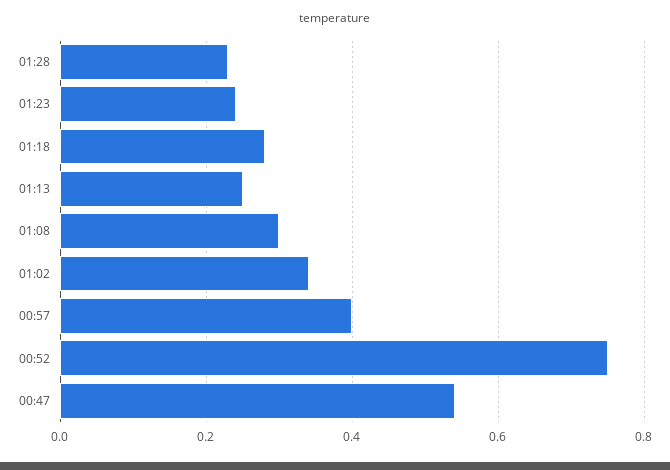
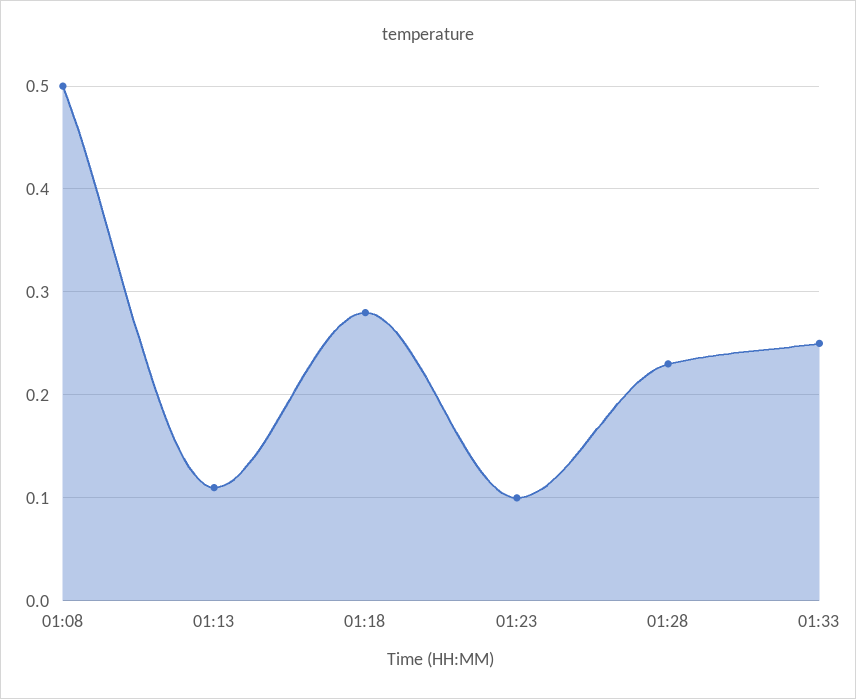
01:23: 0.25 -> 0.1
01:13: 0.25 -> 0.11
01:08: 0.3 -> 0.5
01:02: 0.35 -> none
00:57: 0.4 -> none
00:52: 0.75 -> none
00:47: 0.55 -> none
01:33: none -> 0.25

